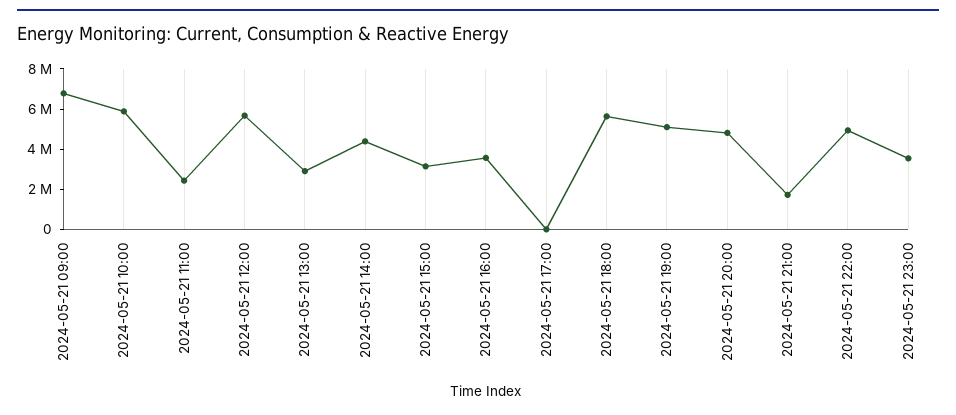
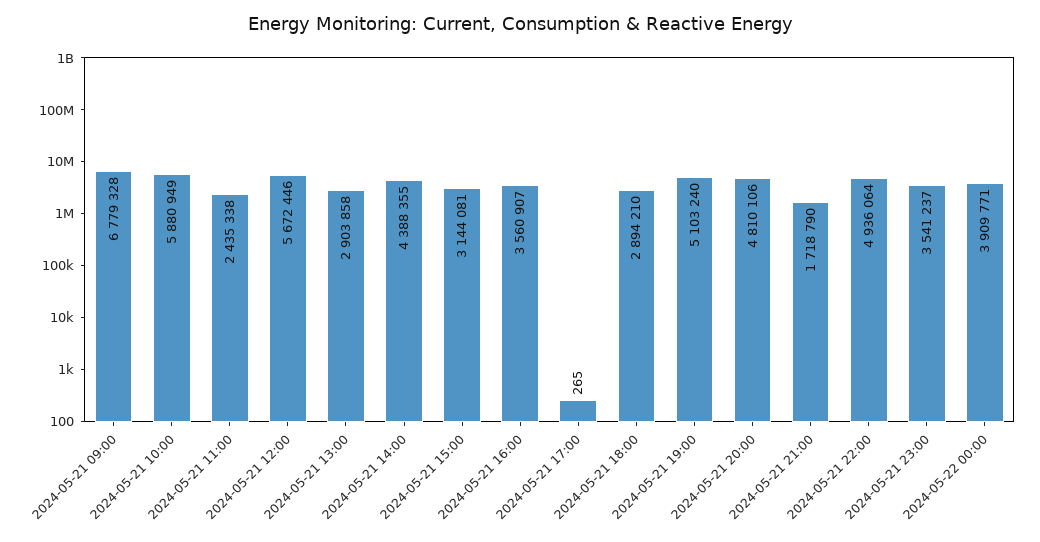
2024-05-21 18:00: 5500000 -> 2894210
2024-05-22 00:00: none -> 3909771

